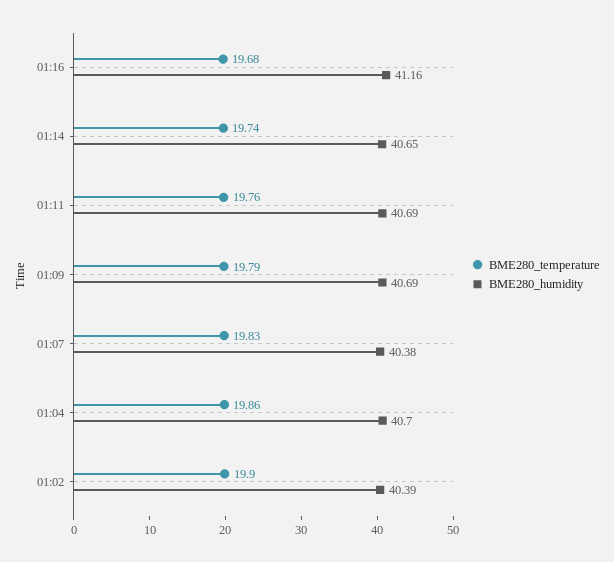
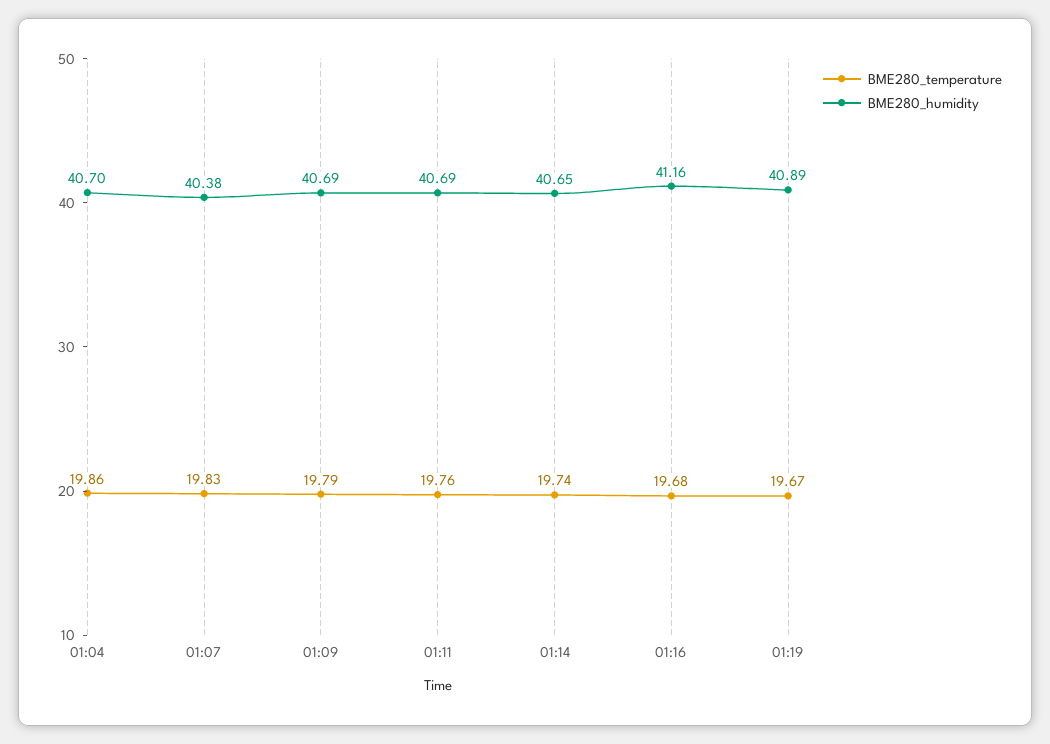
BME280_temperature, 01:02: 19.9 -> none
BME280_humidity, 01:02: 40.39 -> none
BME280_temperature, 01:19: none -> 19.67
BME280_humidity, 01:19: none -> 40.89

